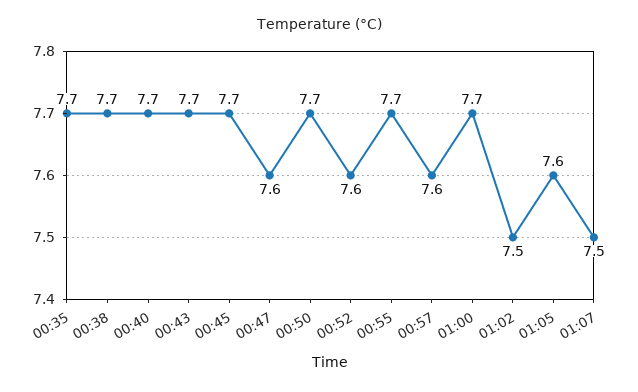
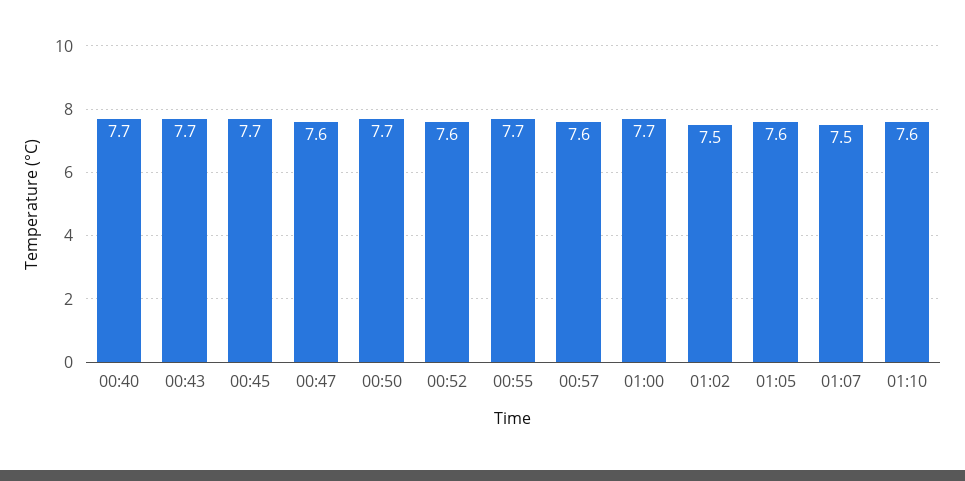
00:35: 7.7 -> none
00:38: 7.7 -> none
01:10: none -> 7.6

